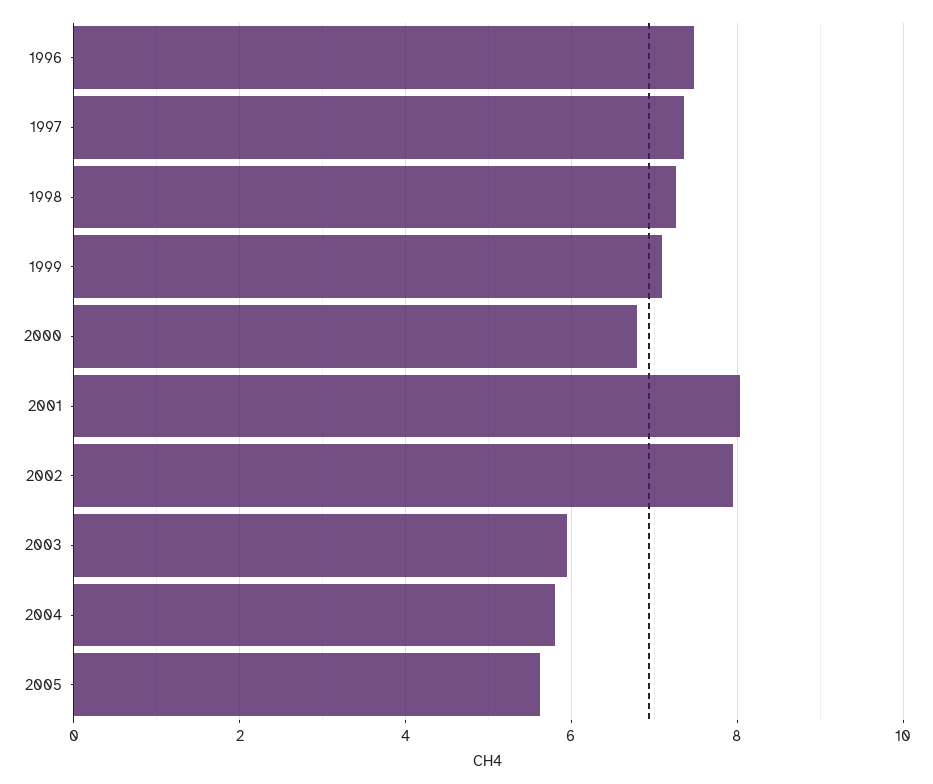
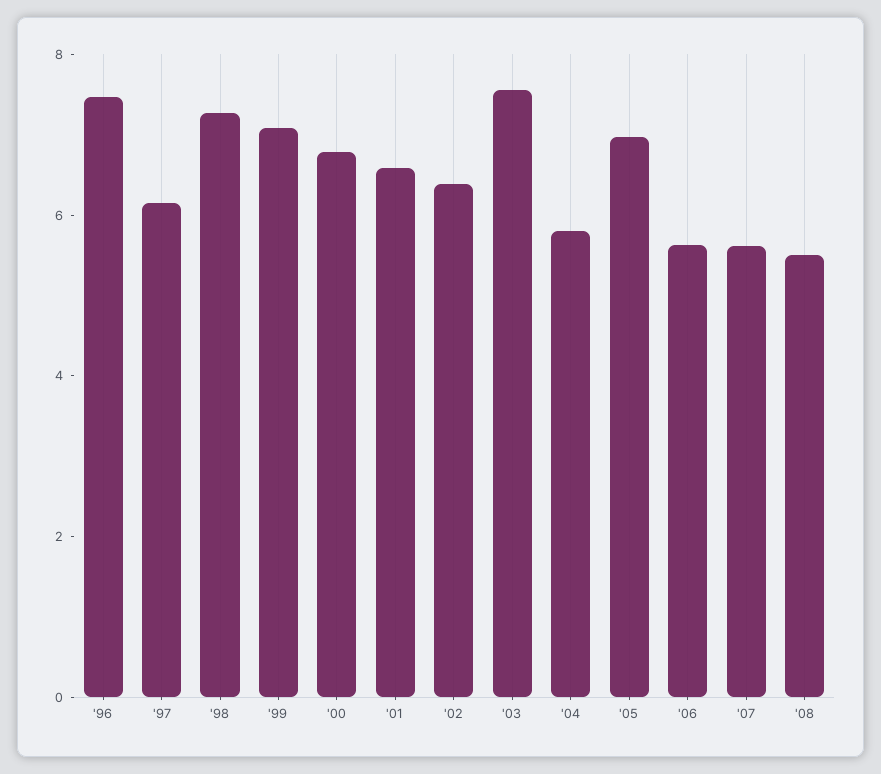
1997: 7.4 -> 6
2001: 8 -> 6.5
2002: 8 -> 6.5
2003: 6 -> 7.5
2005: 5.6 -> 7
'06: none -> 5.5
'07: none -> 5.5
'08: none -> 5.5

